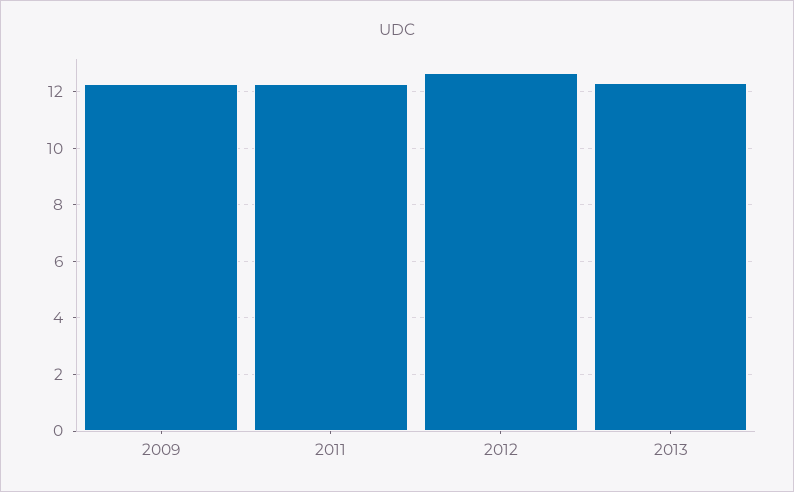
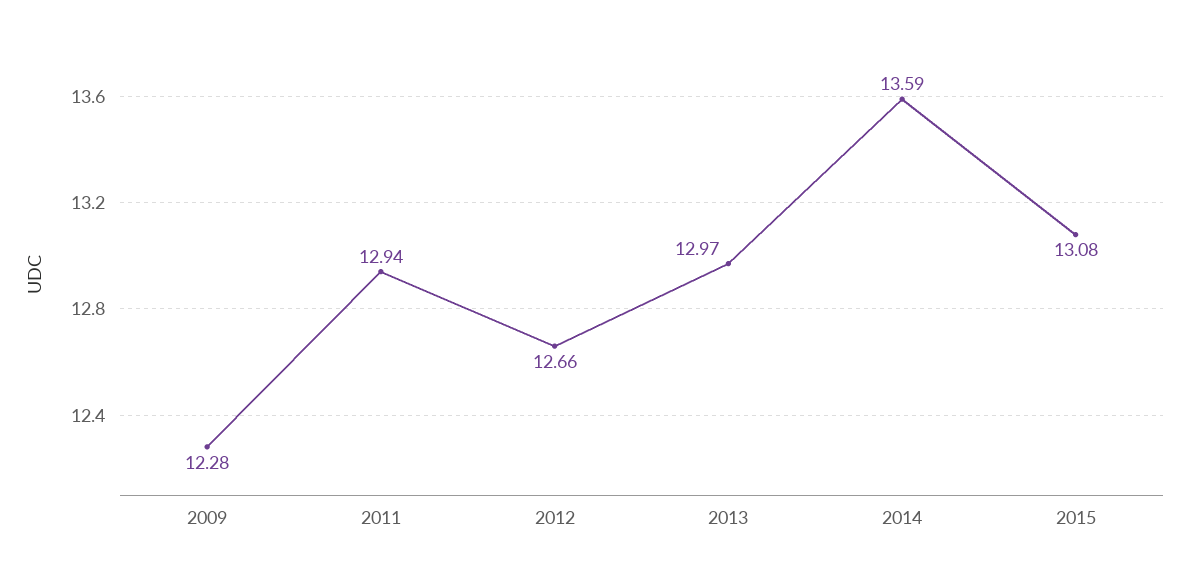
2011: 12.25 -> 12.94
2013: 12.25 -> 12.97
2014: none -> 13.59
2015: none -> 13.08

